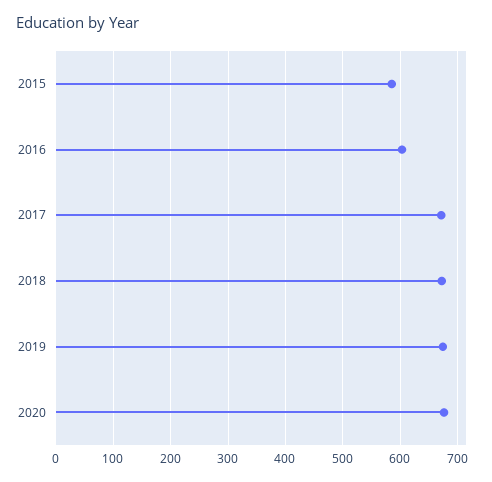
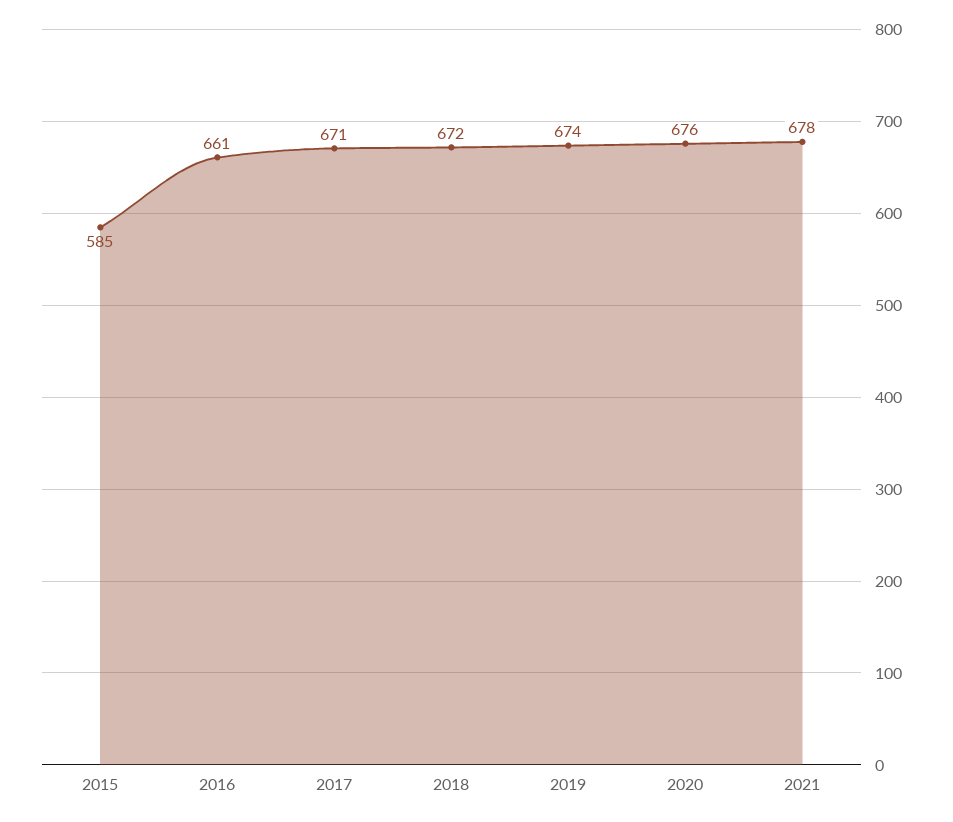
2016: 600 -> 661
2021: none -> 678

